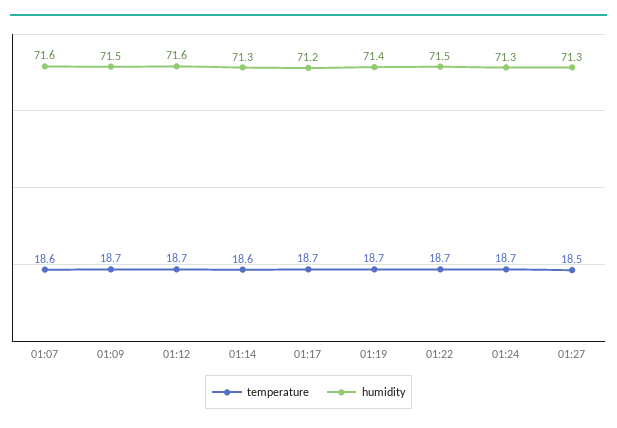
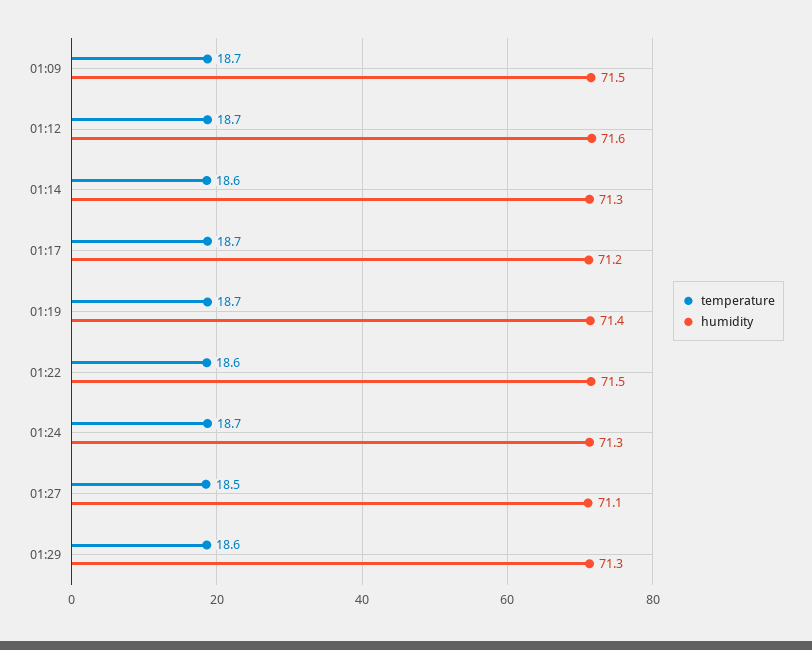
temperature, 01:07: 18.6 -> none
humidity, 01:07: 71.6 -> none
temperature, 01:22: 18.7 -> 18.6
humidity, 01:27: 71.3 -> 71.1
temperature, 01:29: none -> 18.6
humidity, 01:29: none -> 71.3

